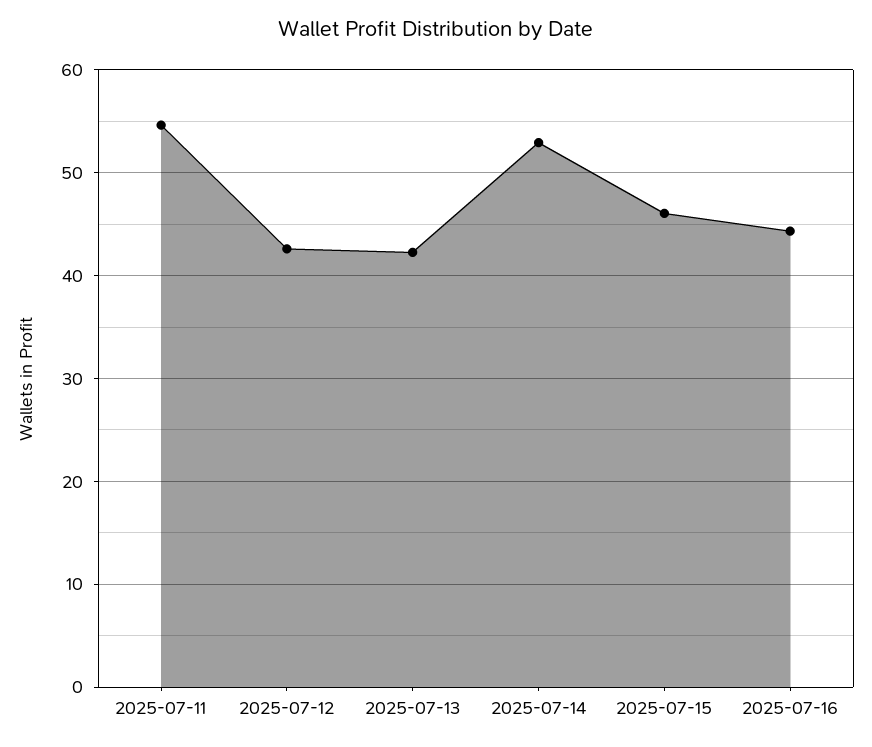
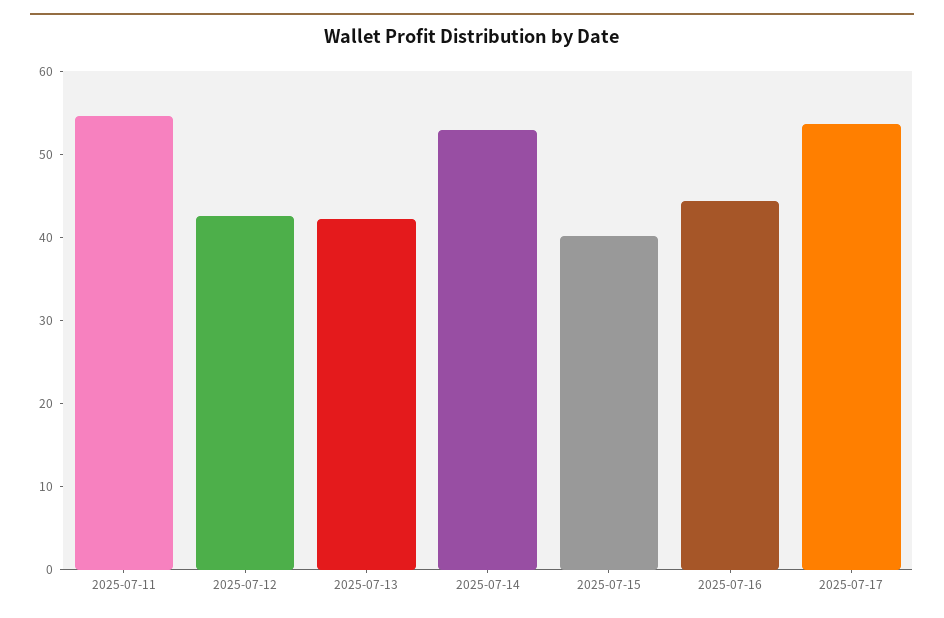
2025-07-15: 46 -> 40
2025-07-17: none -> 54

